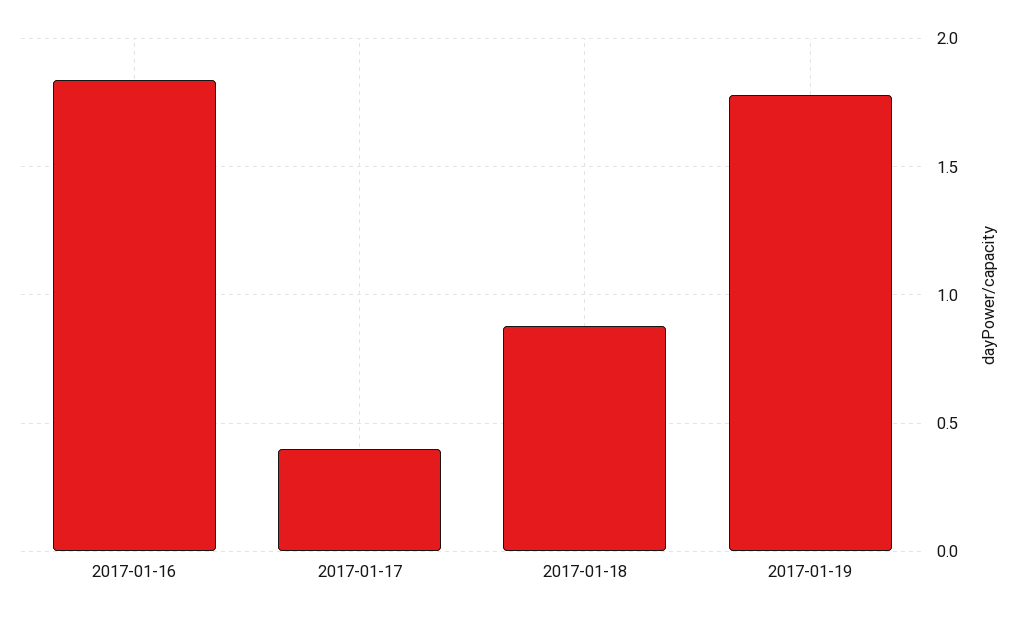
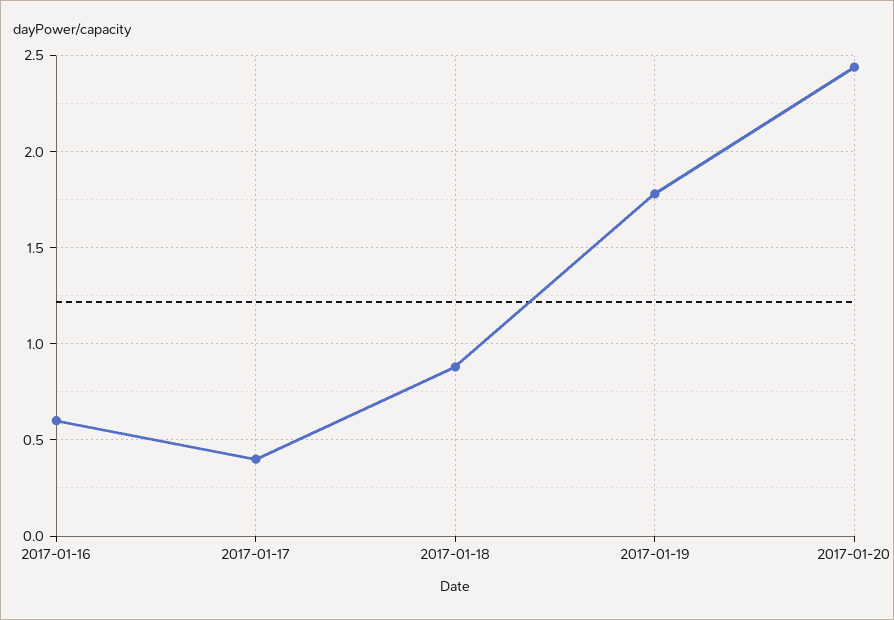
2017-01-16: 1.85 -> 0.6
2017-01-20: none -> 2.45

